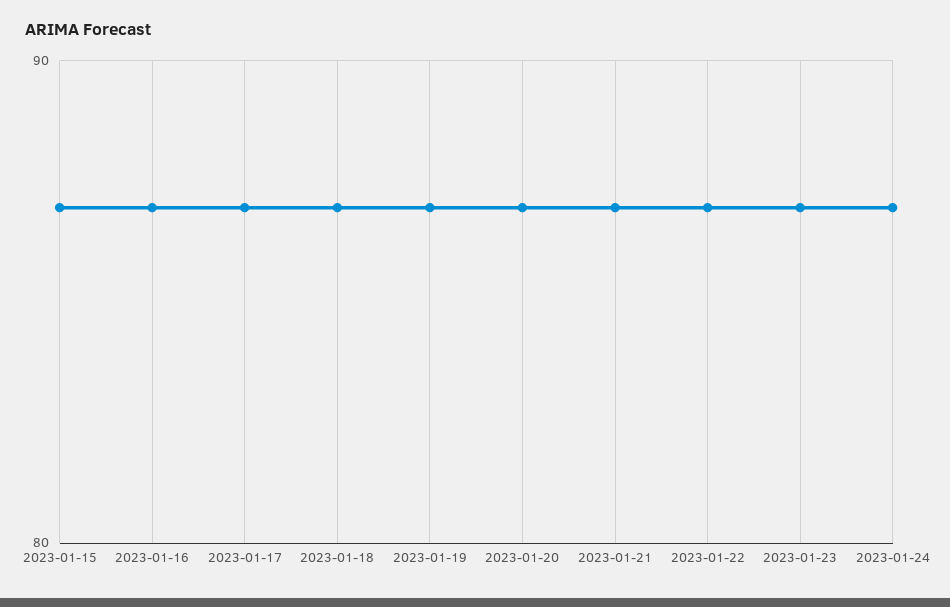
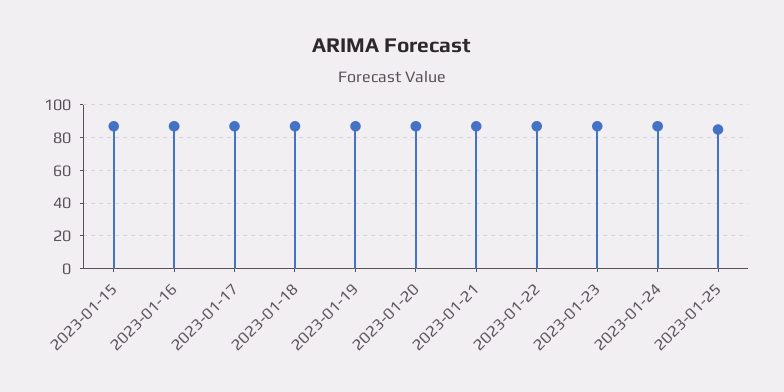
2023-01-25: none -> 85

